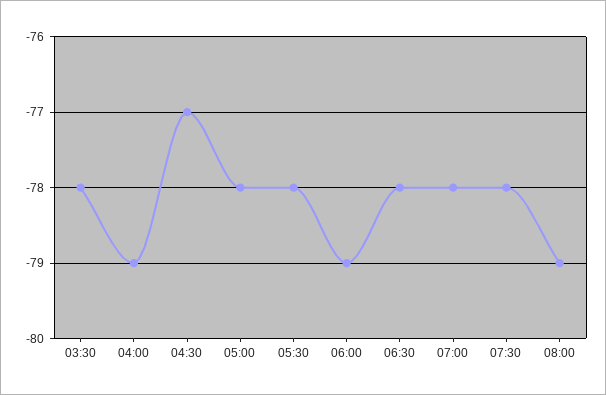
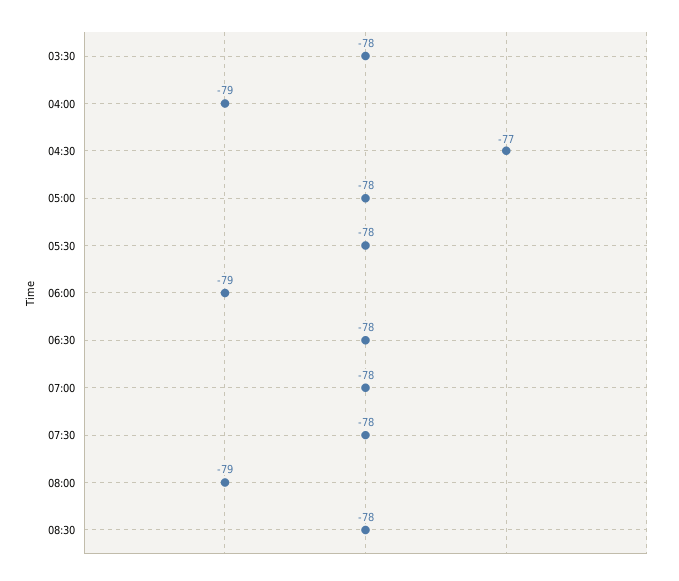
08:30: none -> -78

